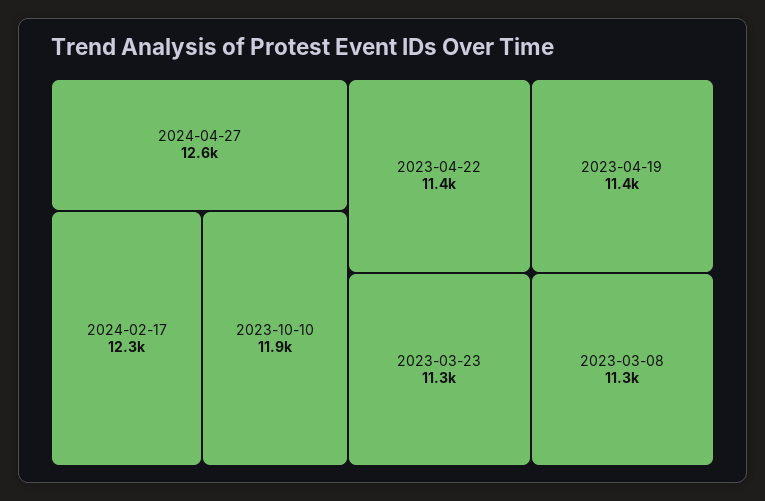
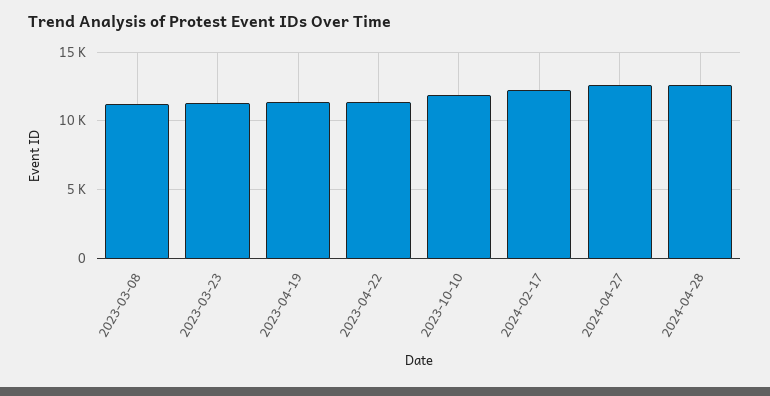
2024-04-28: none -> 12500

